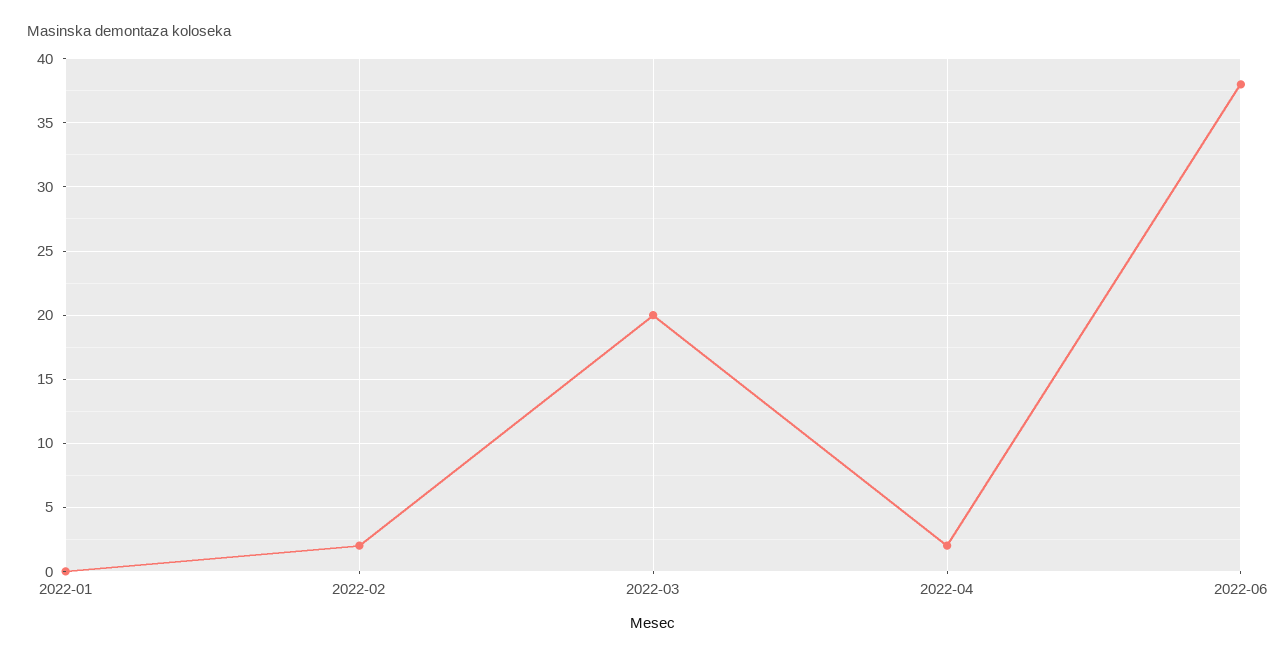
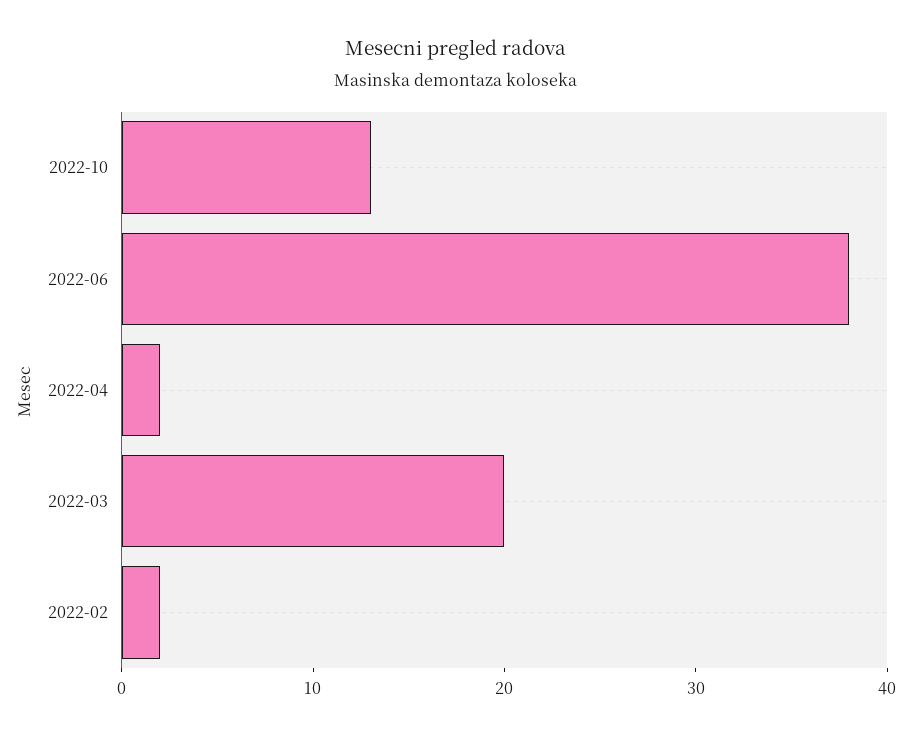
2022-01: 0 -> none
2022-10: none -> 13

